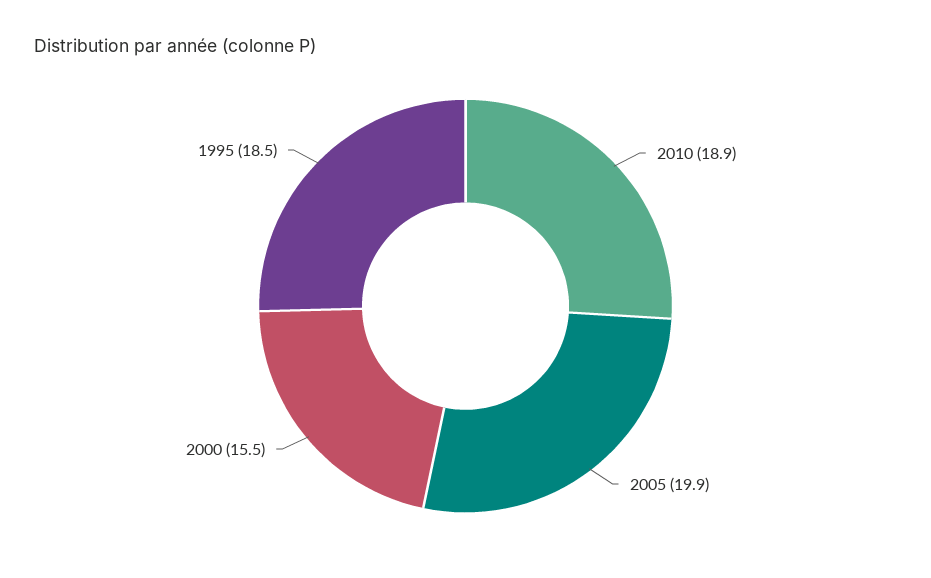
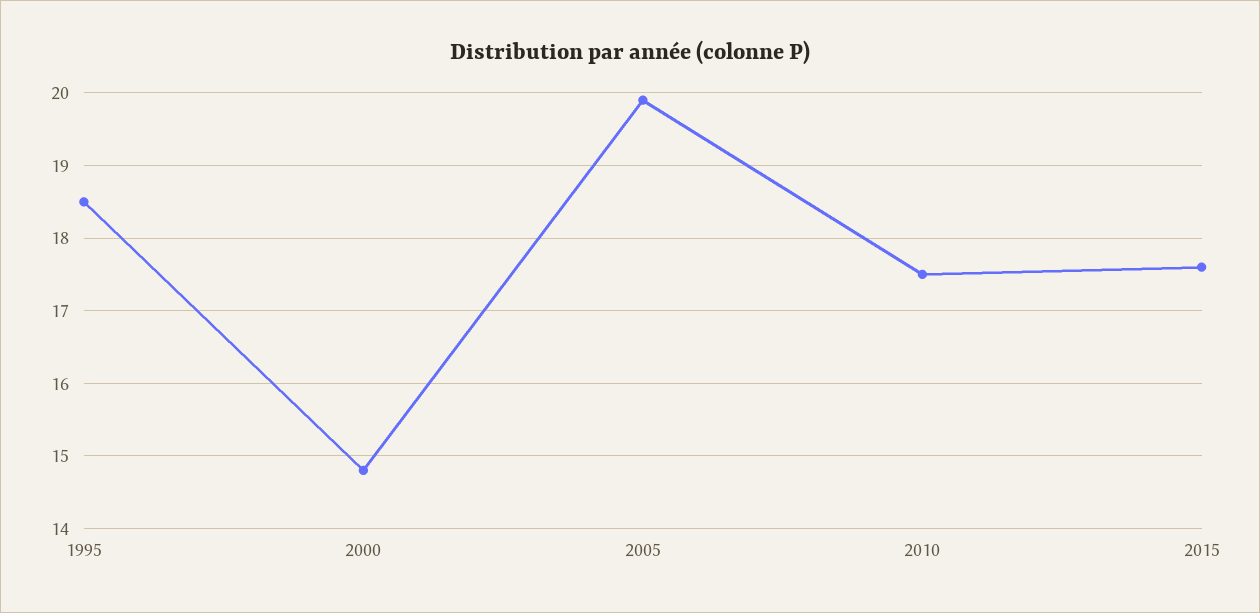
2010: 18.9 -> 17.5
2000: 15.5 -> 14.8
2015: none -> 17.6

